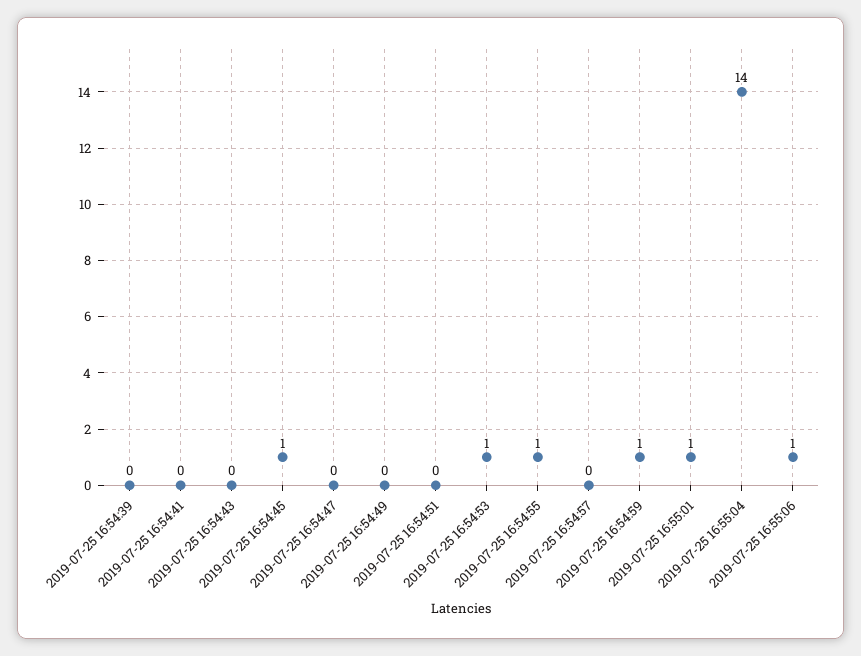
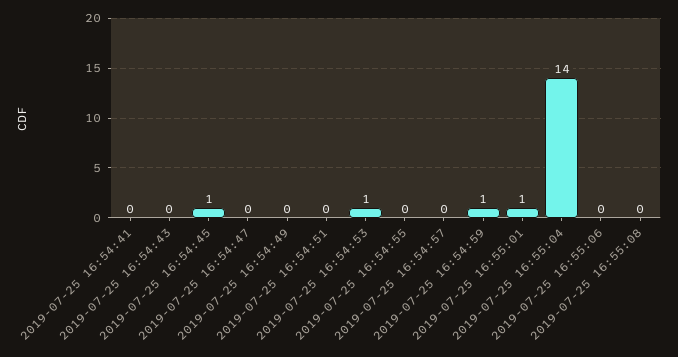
2019-07-25 16:54:39: 0 -> none
2019-07-25 16:54:55: 1 -> 0
2019-07-25 16:55:06: 1 -> 0
2019-07-25 16:55:08: none -> 0

